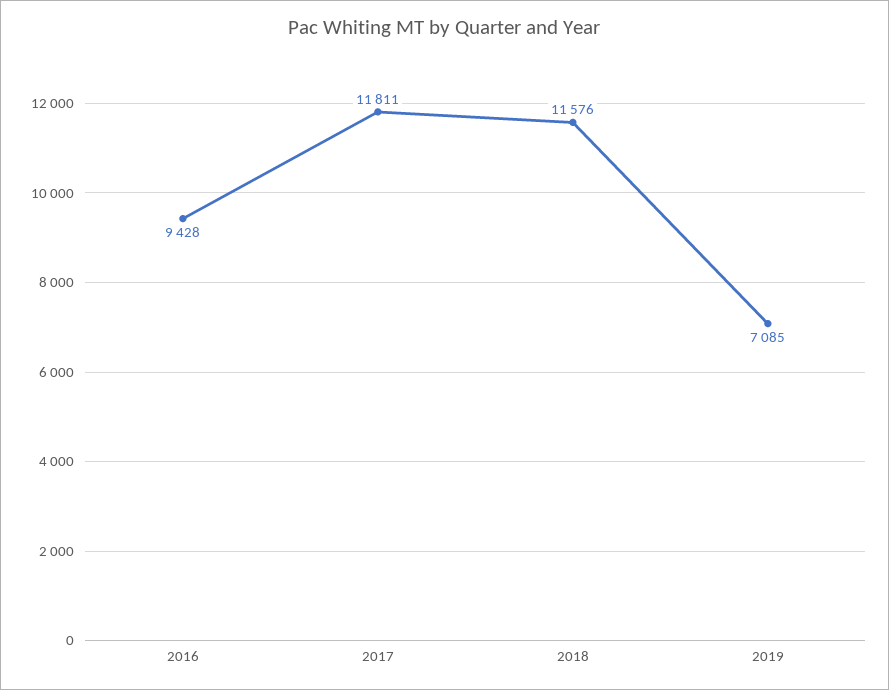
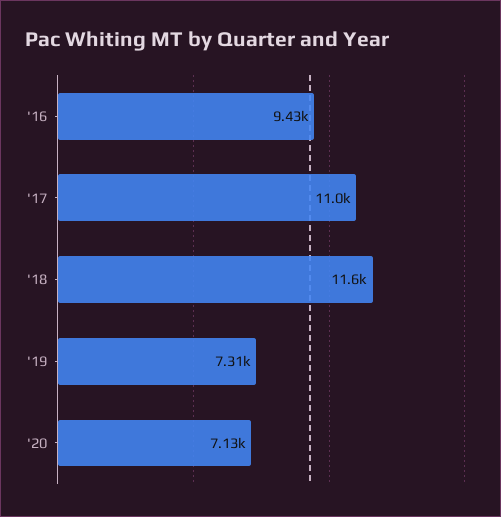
2017: 11811 -> 11000
2019: 7085 -> 7310
'20: none -> 7130

